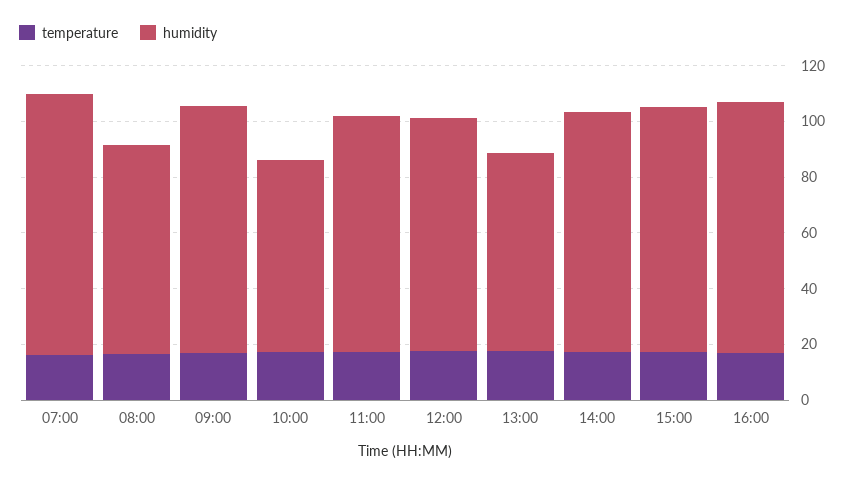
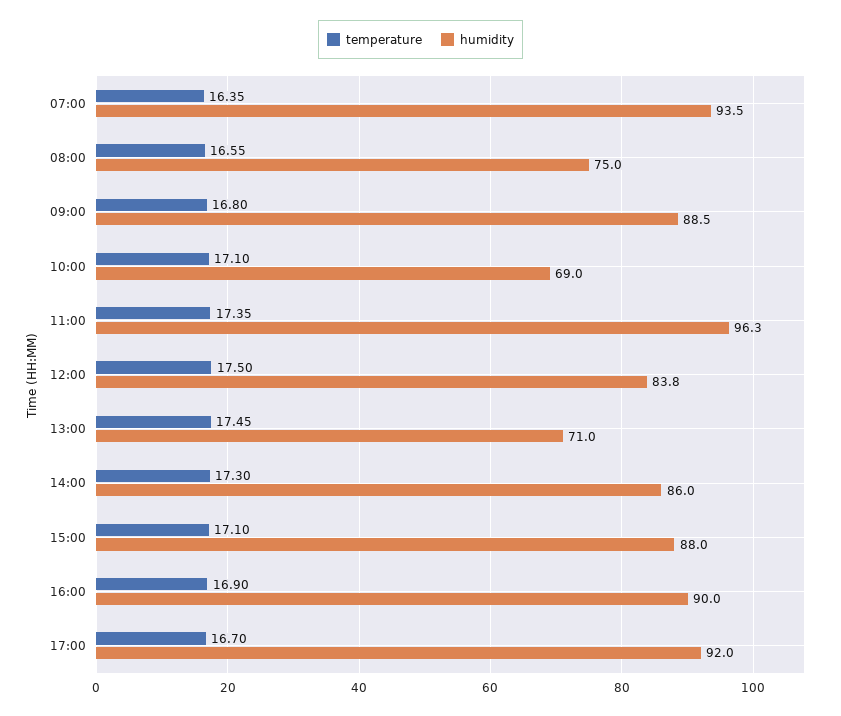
humidity, 11:00: 85 -> 96.3
temperature, 17:00: none -> 16.7
humidity, 17:00: none -> 92

